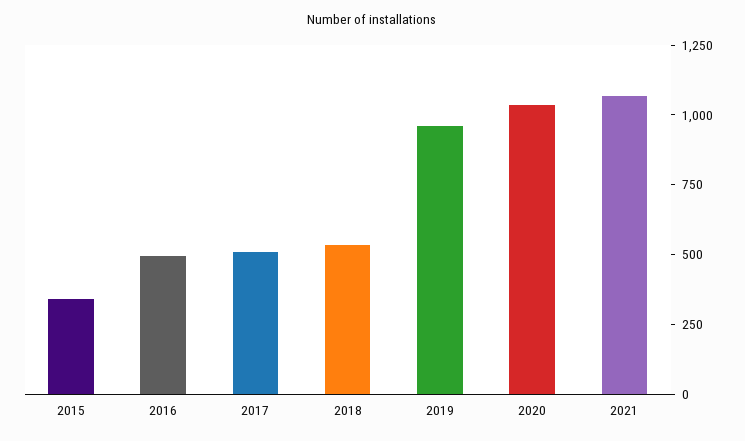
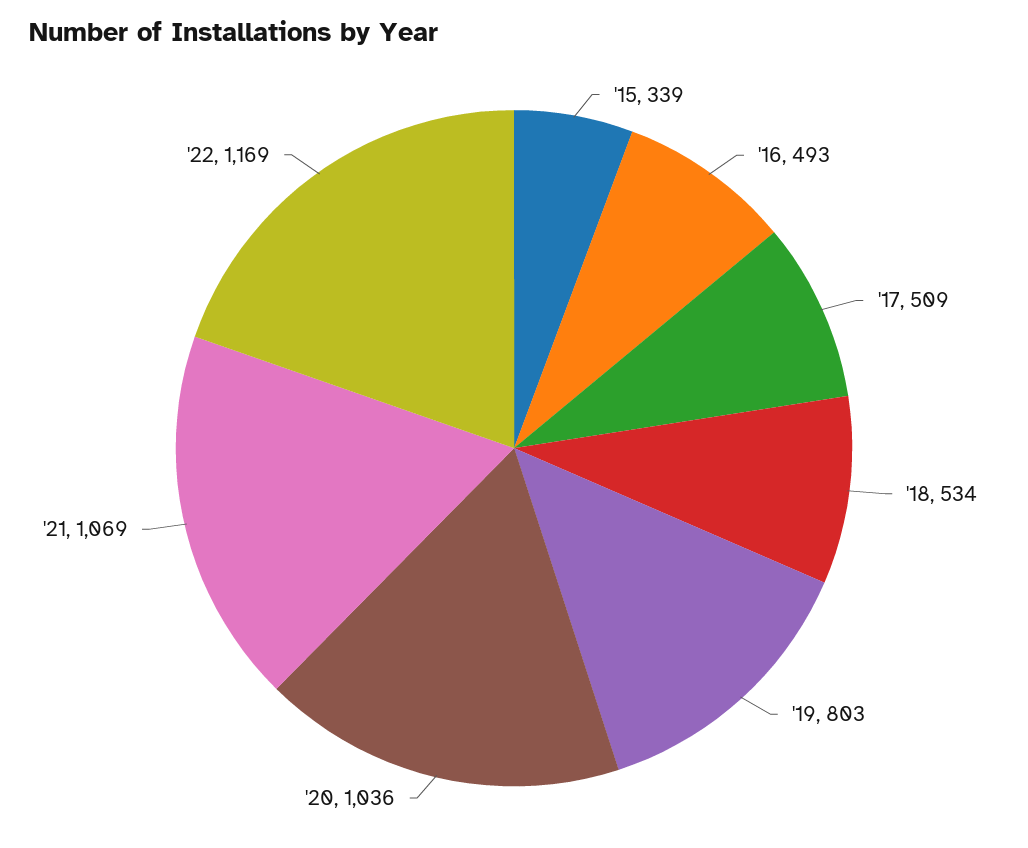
2019: 950 -> 803
'22: none -> 1169

